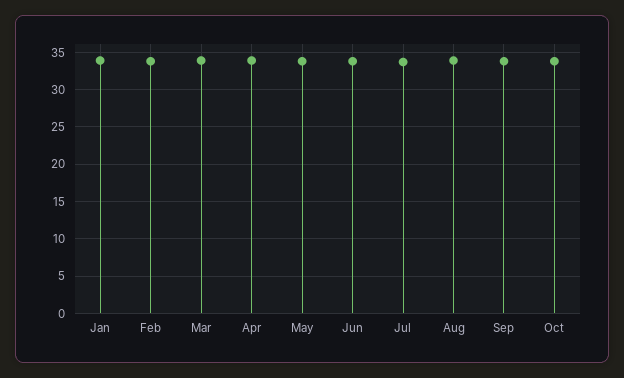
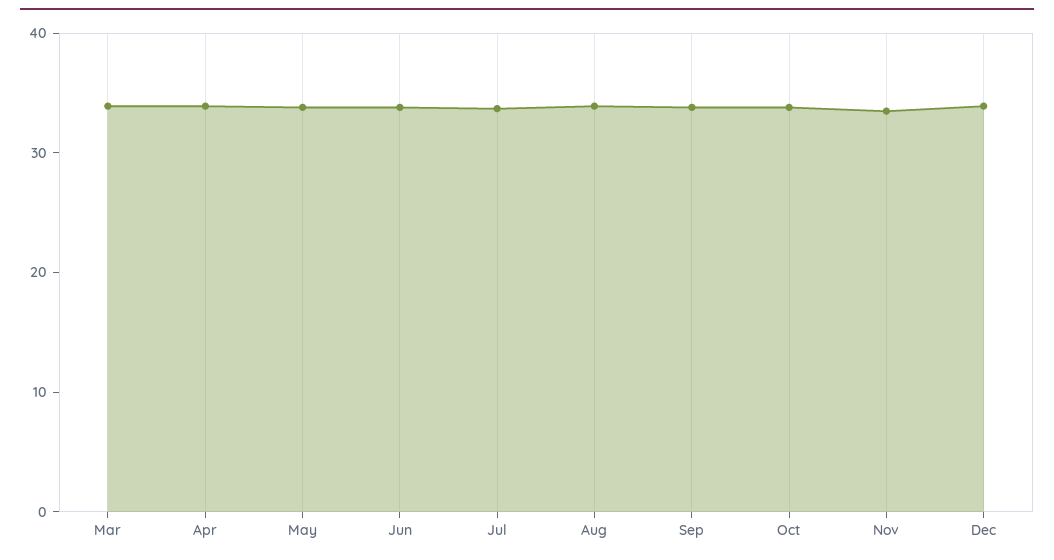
Jan: 34 -> none
Feb: 34 -> none
Nov: none -> 34
Dec: none -> 34

